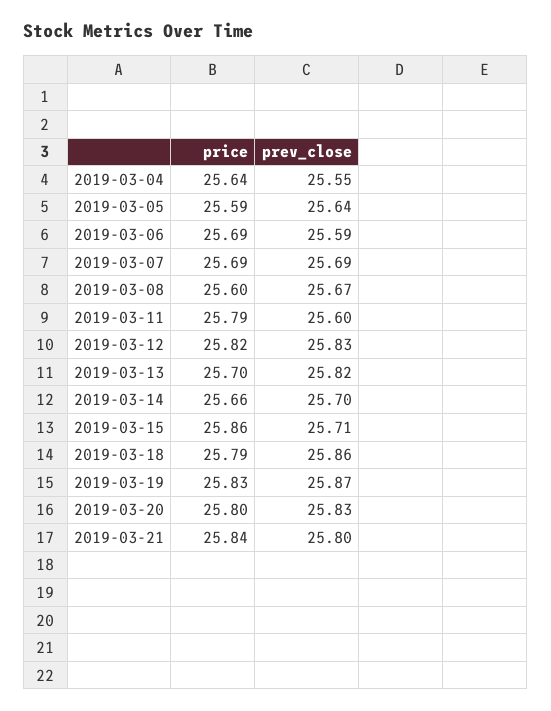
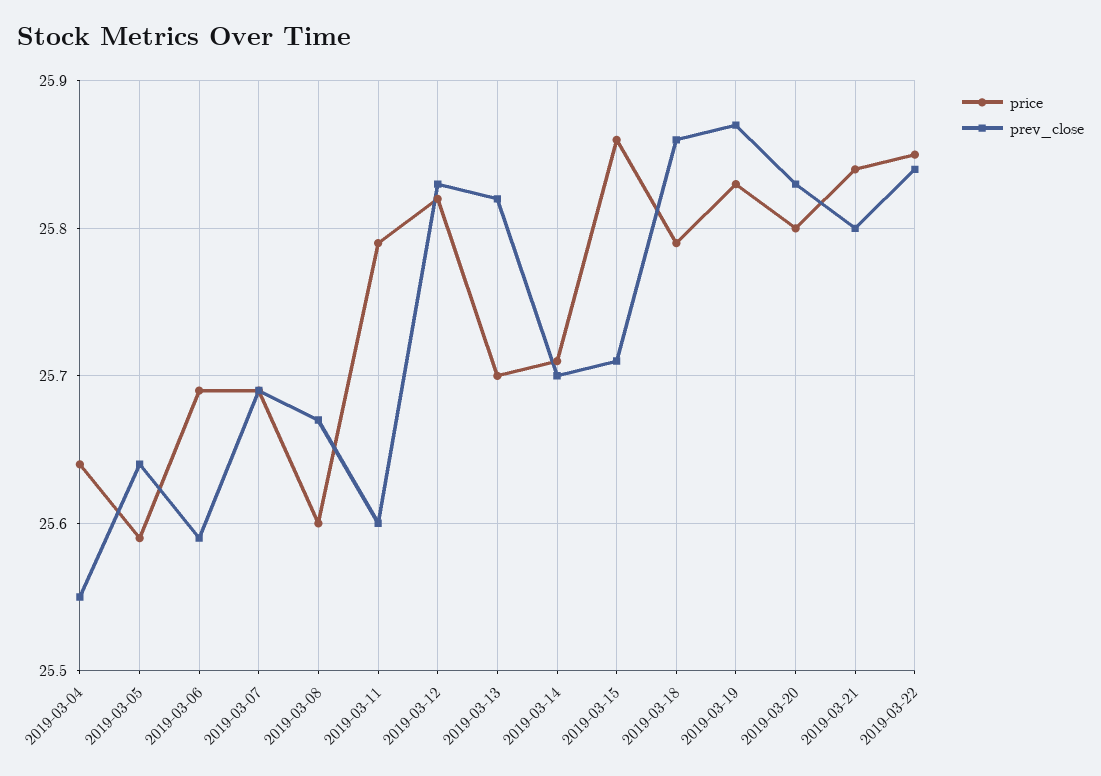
price, 2019-03-14: 25.66 -> 25.71
price, 2019-03-22: none -> 25.85
prev_close, 2019-03-22: none -> 25.84

